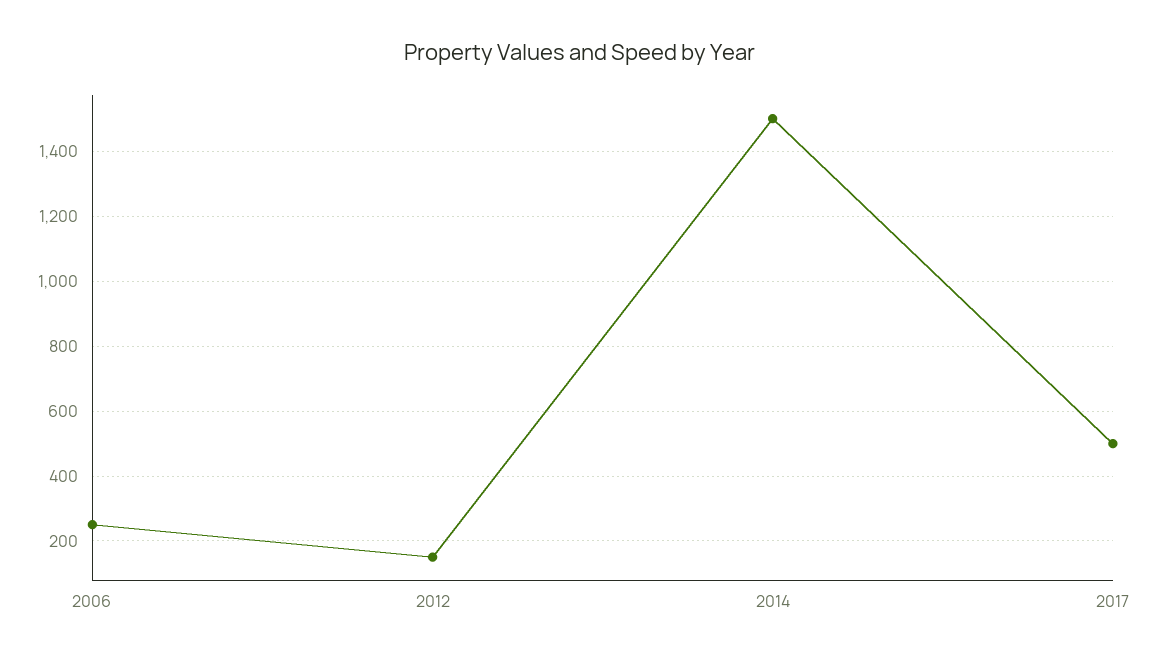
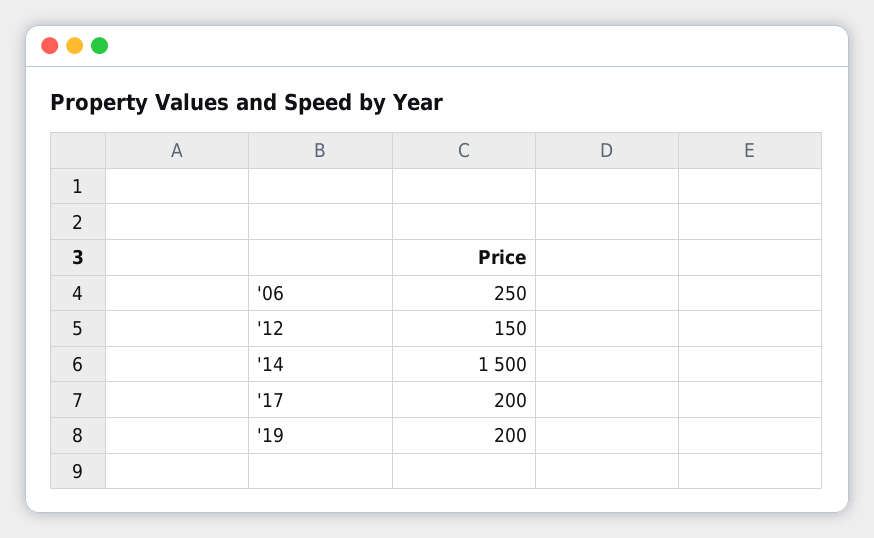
2017: 500 -> 200
'19: none -> 200

